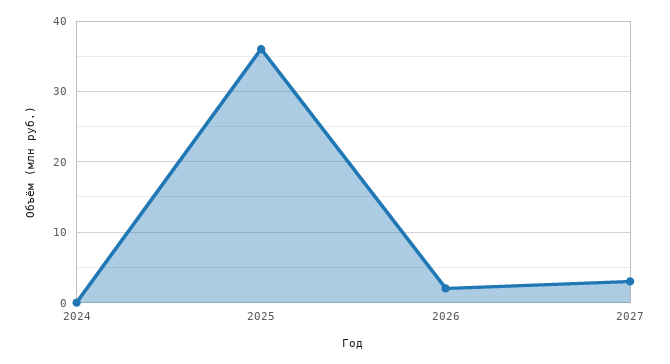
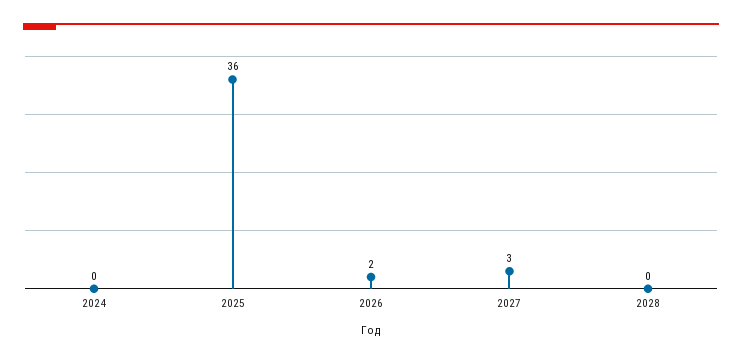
2028: none -> 0

